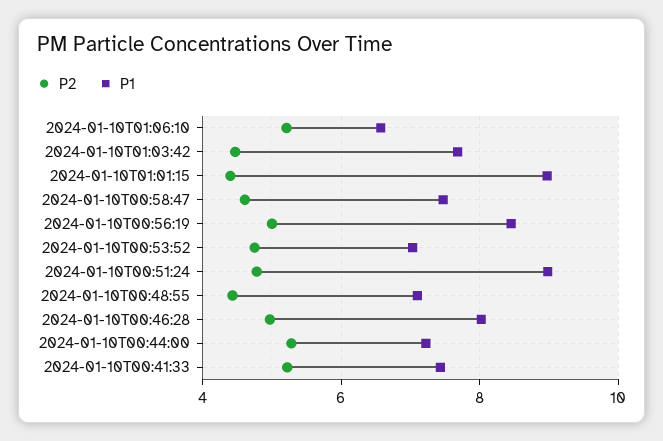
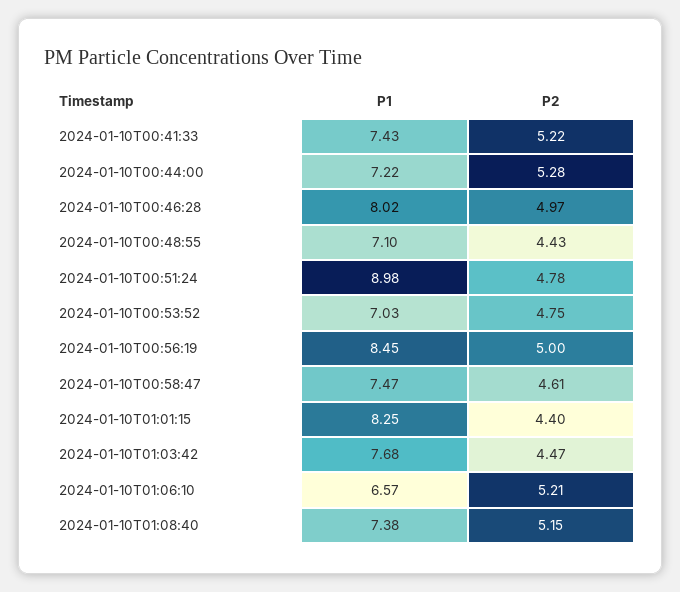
P1, 2024-01-10T01:01:15: 9 -> 8.25
P1, 2024-01-10T01:08:40: none -> 7.38
P2, 2024-01-10T01:08:40: none -> 5.15

